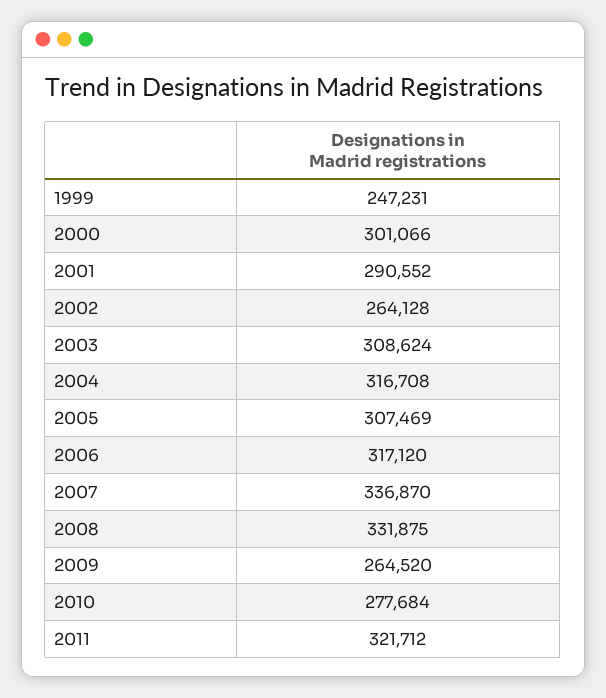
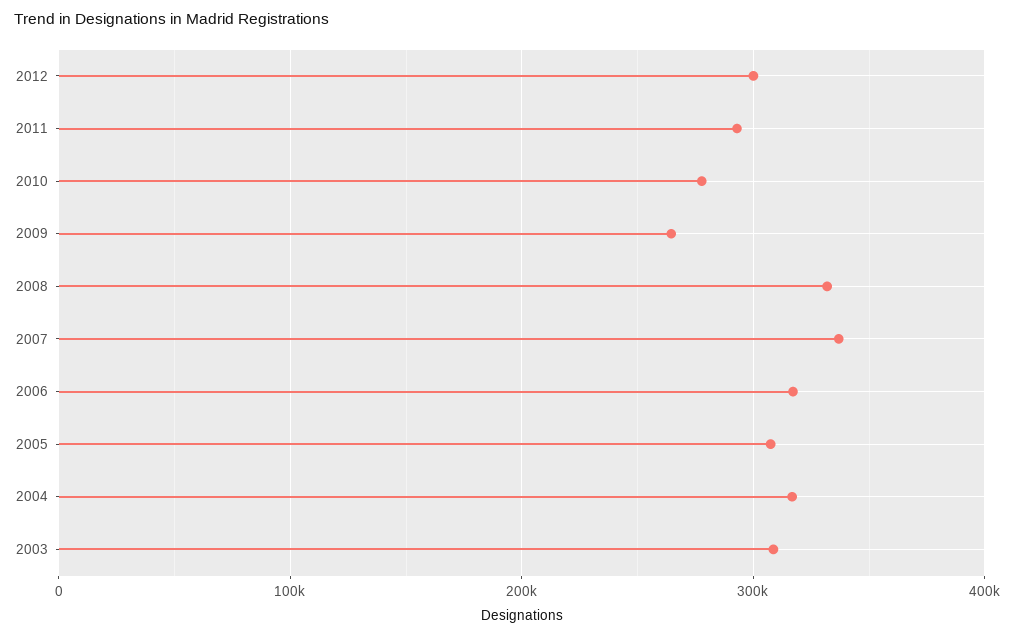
1999: 247231 -> none
2000: 301066 -> none
2001: 290552 -> none
2002: 264128 -> none
2011: 321712 -> 290000
2012: none -> 300000

